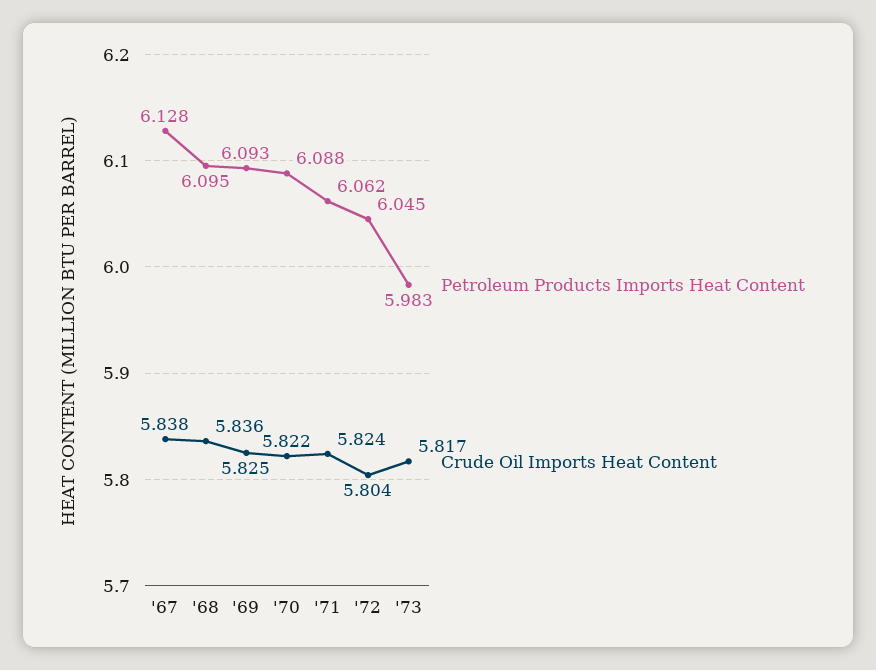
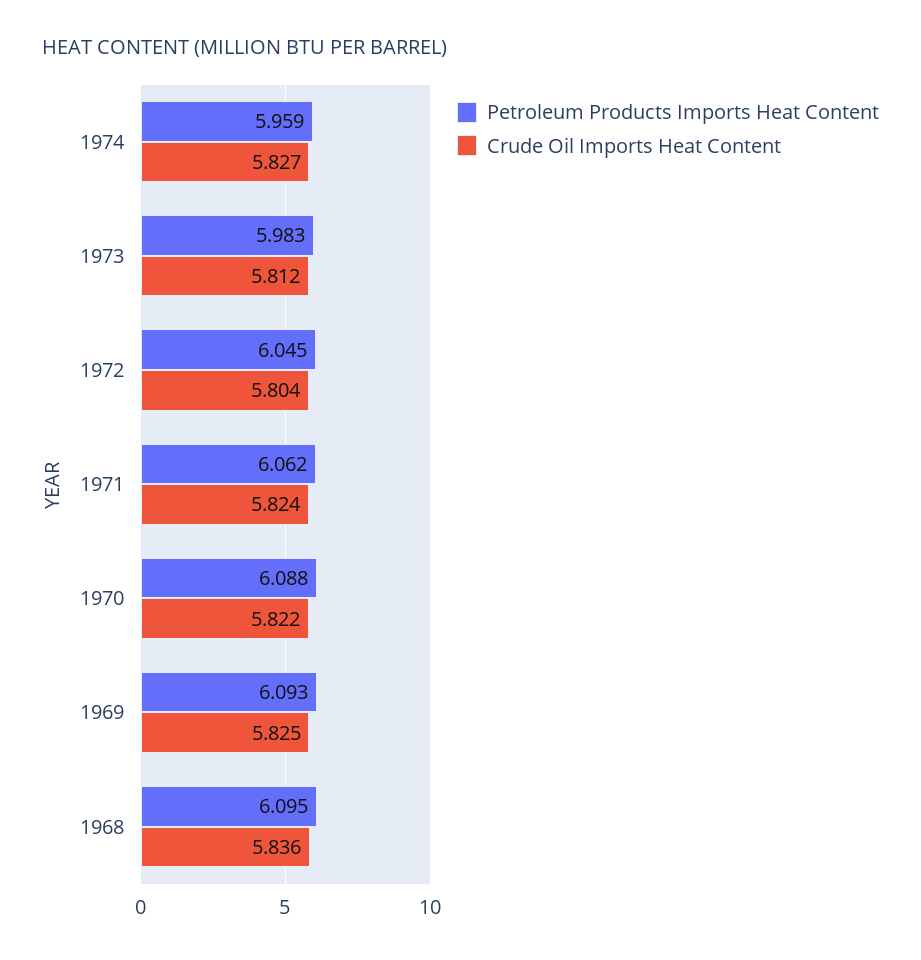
Petroleum Products Imports Heat Content, '67: 6.128 -> none
Crude Oil Imports Heat Content, '67: 5.838 -> none
Crude Oil Imports Heat Content, '73: 5.817 -> 5.812
Petroleum Products Imports Heat Content, 1974: none -> 5.959
Crude Oil Imports Heat Content, 1974: none -> 5.827

